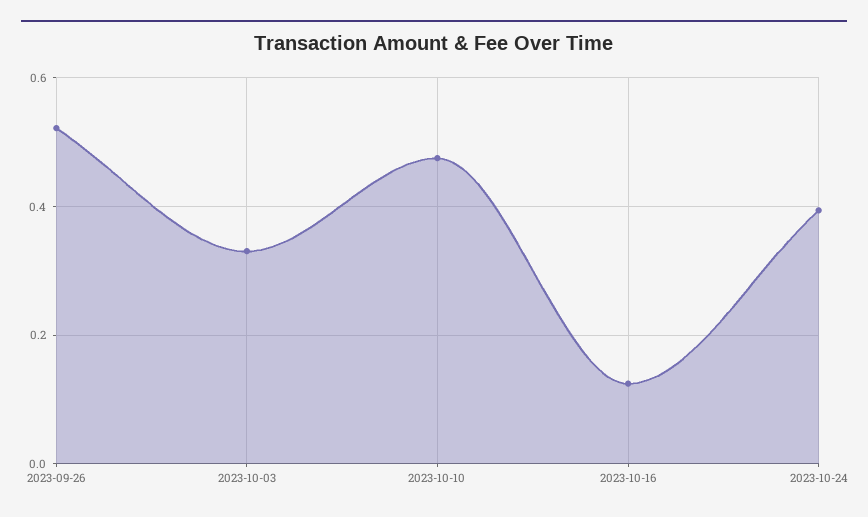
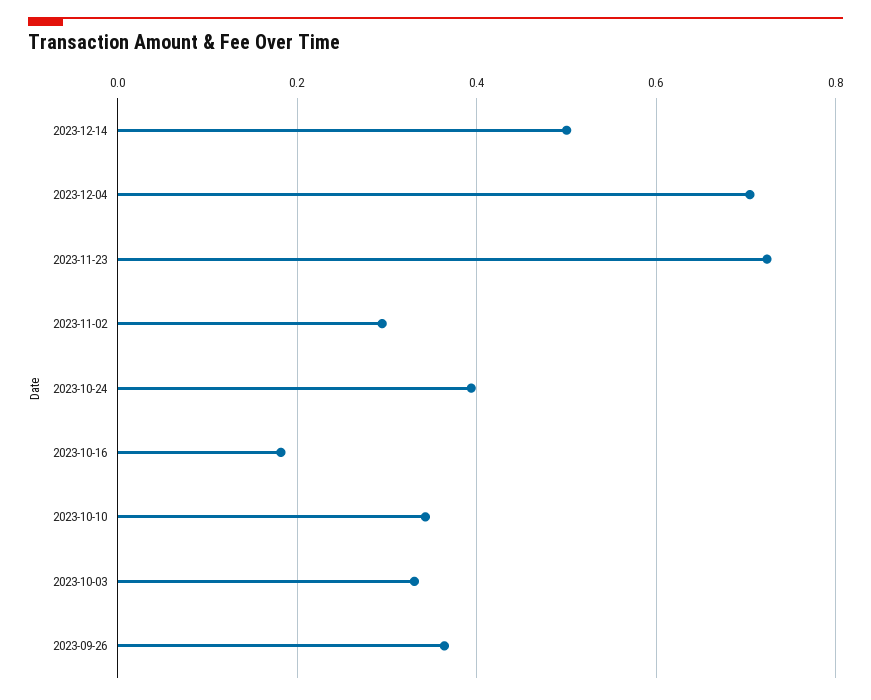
2023-09-26: 0.52 -> 0.36
2023-10-10: 0.48 -> 0.34
2023-10-16: 0.12 -> 0.18
2023-12-14: none -> 0.5
2023-12-04: none -> 0.7
2023-11-23: none -> 0.72
2023-11-02: none -> 0.3

